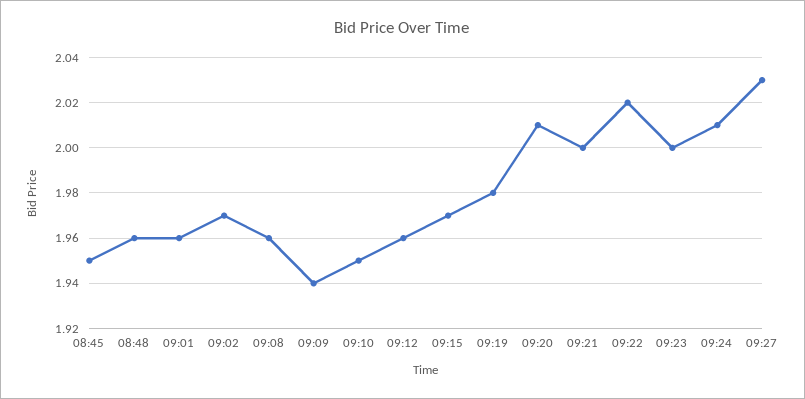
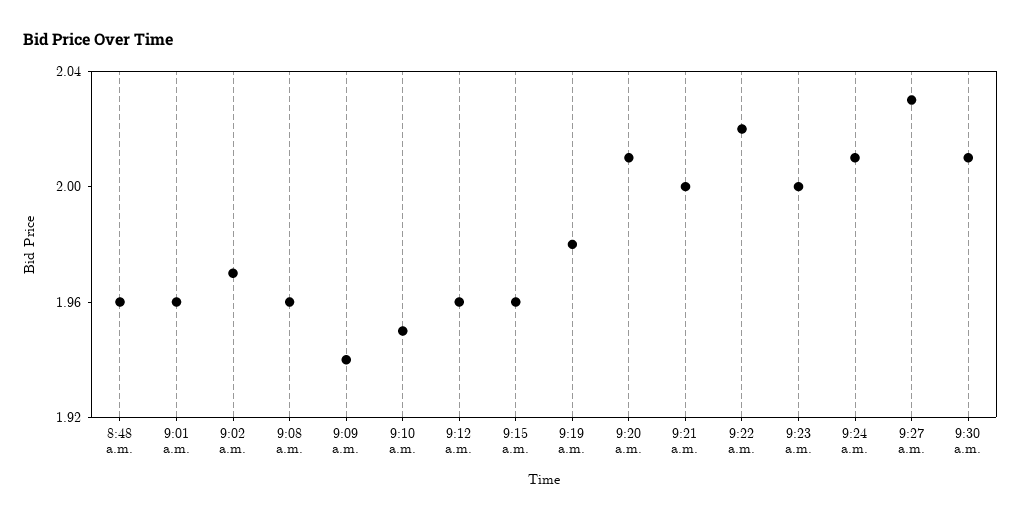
08:45: 1.95 -> none
09:15: 1.97 -> 1.96
9:30 a.m.: none -> 2.01

